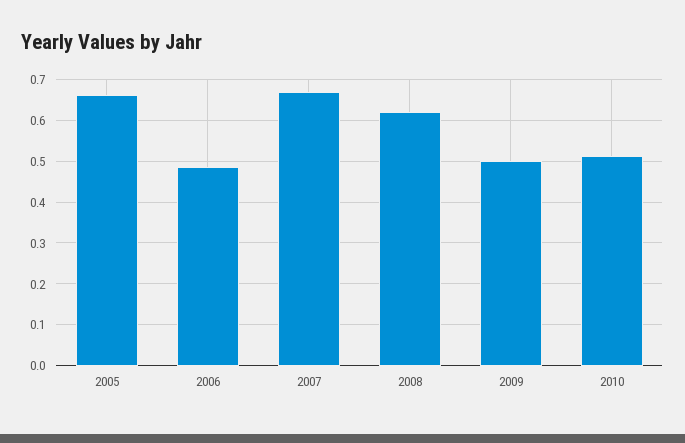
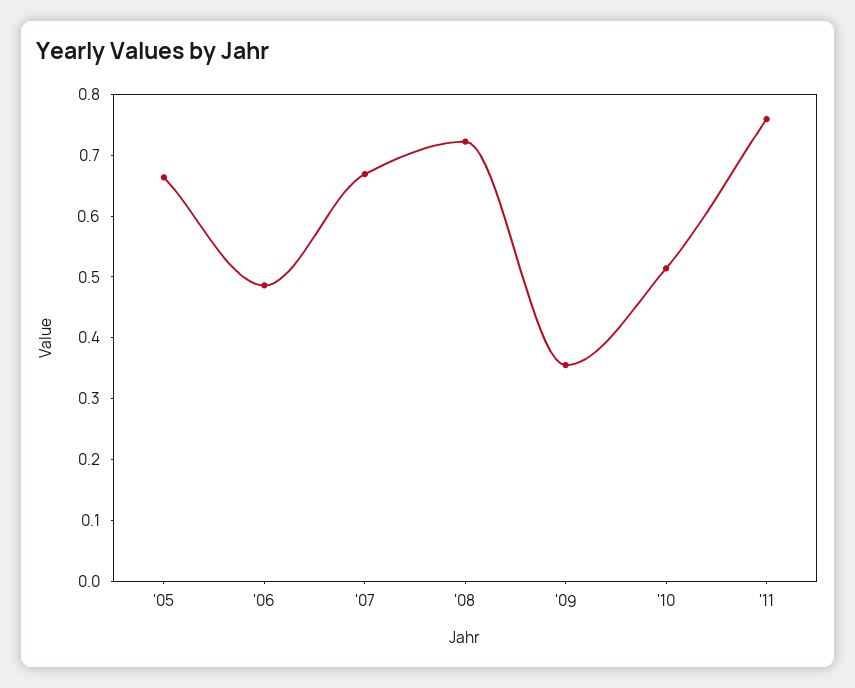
2008: 0.62 -> 0.72
2009: 0.5 -> 0.36
'11: none -> 0.76

